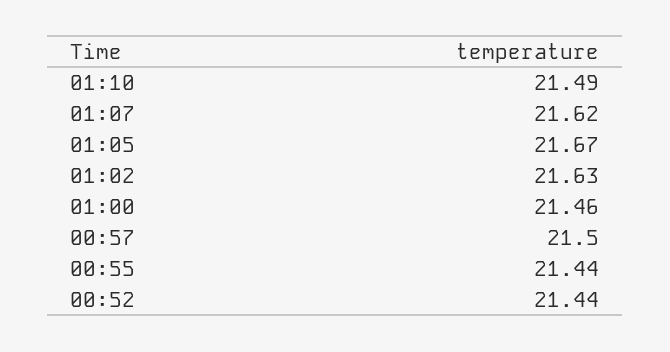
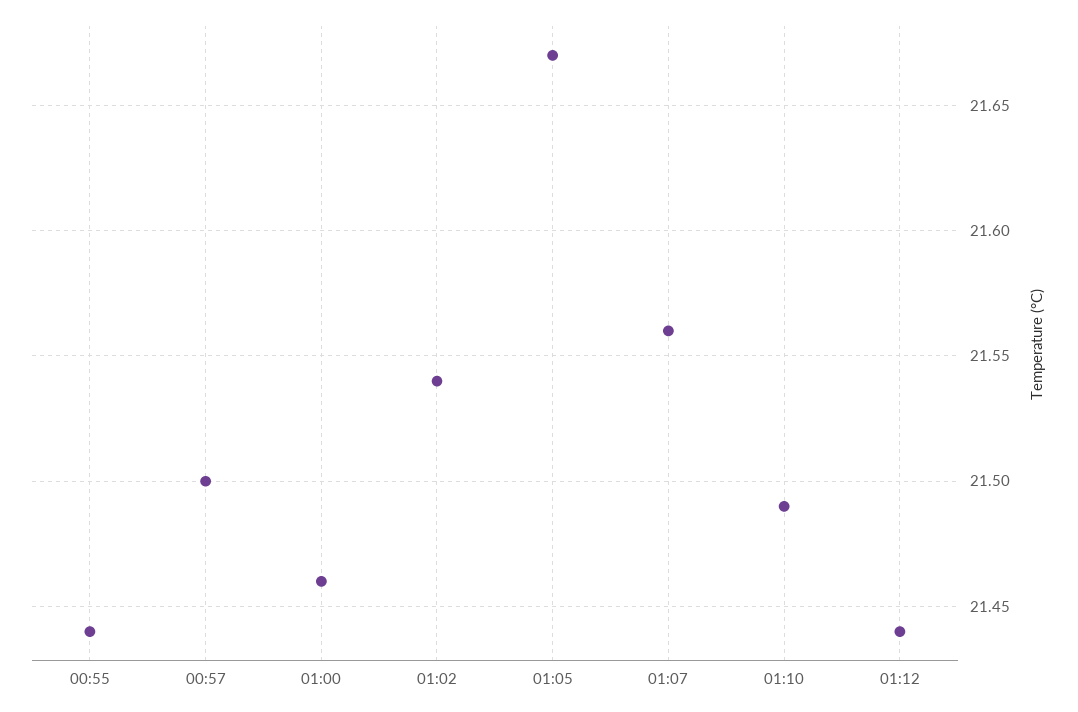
01:07: 21.62 -> 21.56
01:02: 21.63 -> 21.54
00:52: 21.44 -> none
01:12: none -> 21.44

